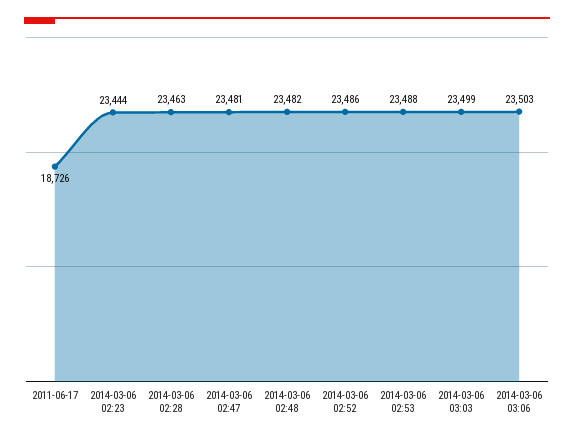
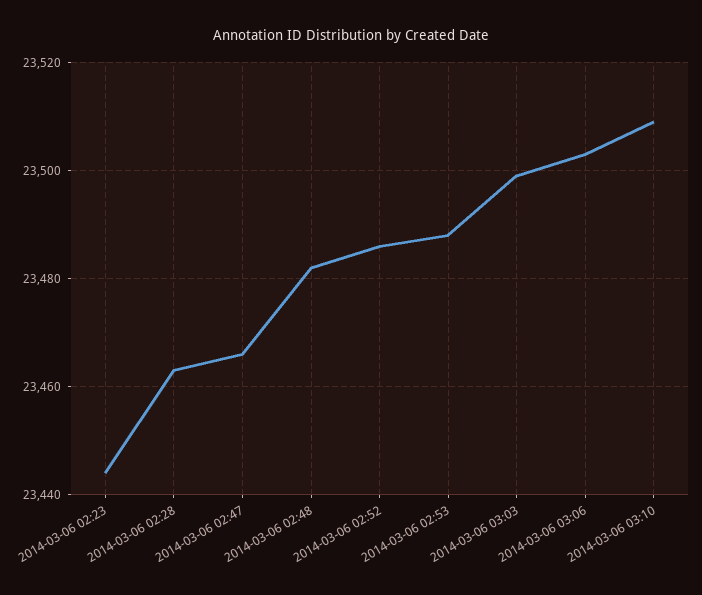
2011-06-17: 18726 -> none
2014-03-06 02:47: 23481 -> 23465
2014-03-06 03:10: none -> 23510

